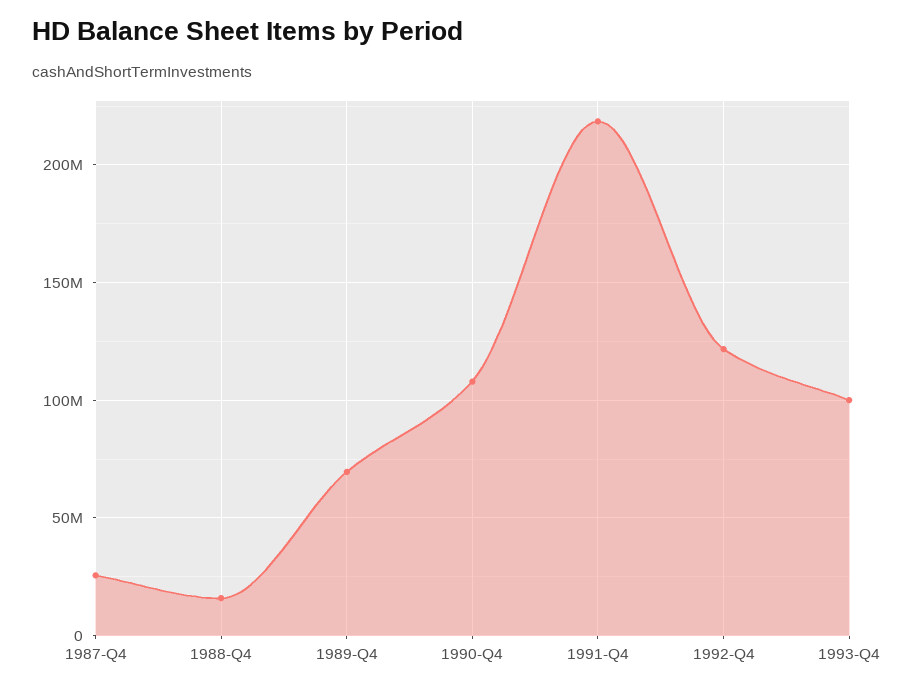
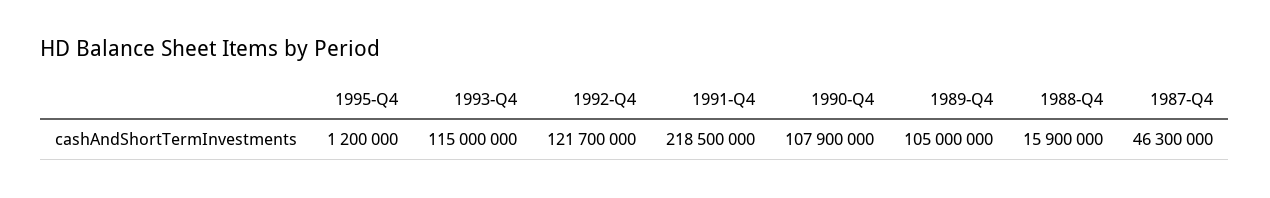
1987-Q4: 25000000 -> 46300000
1989-Q4: 70000000 -> 105000000
1993-Q4: 100000000 -> 115000000
1995-Q4: none -> 1200000

